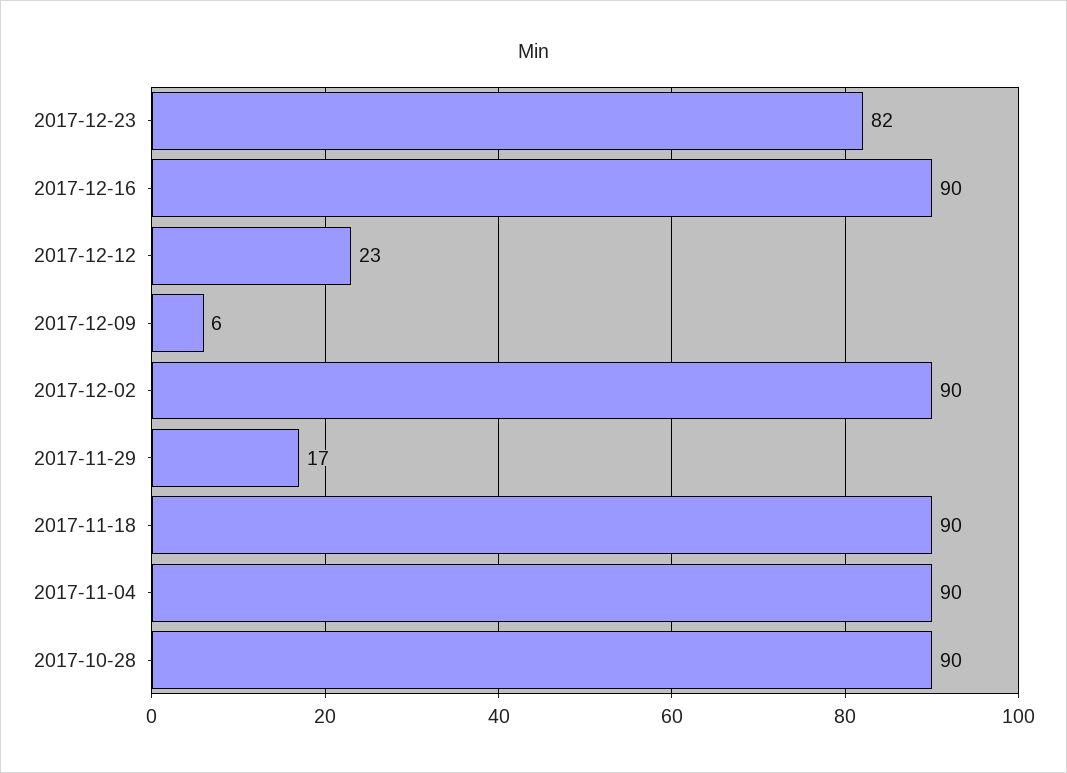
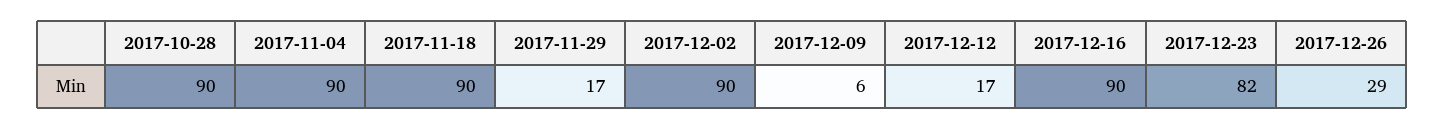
2017-12-12: 23 -> 17
2017-12-26: none -> 29

